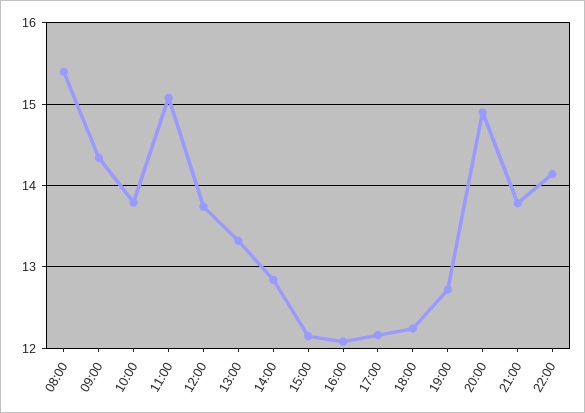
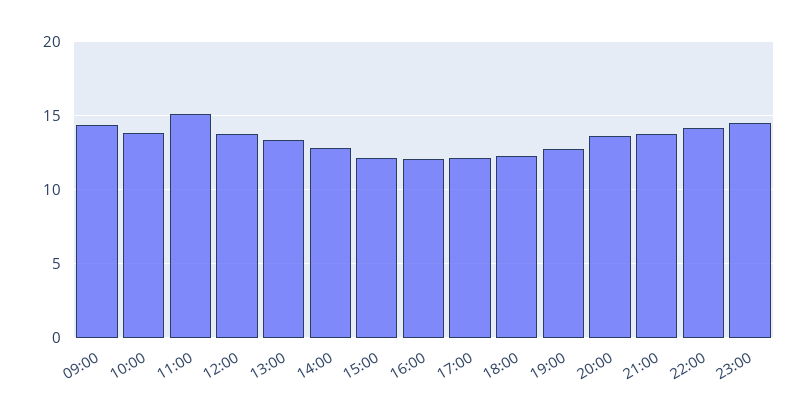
08:00: 15.4 -> none
20:00: 14.9 -> 13.5
23:00: none -> 14.5

